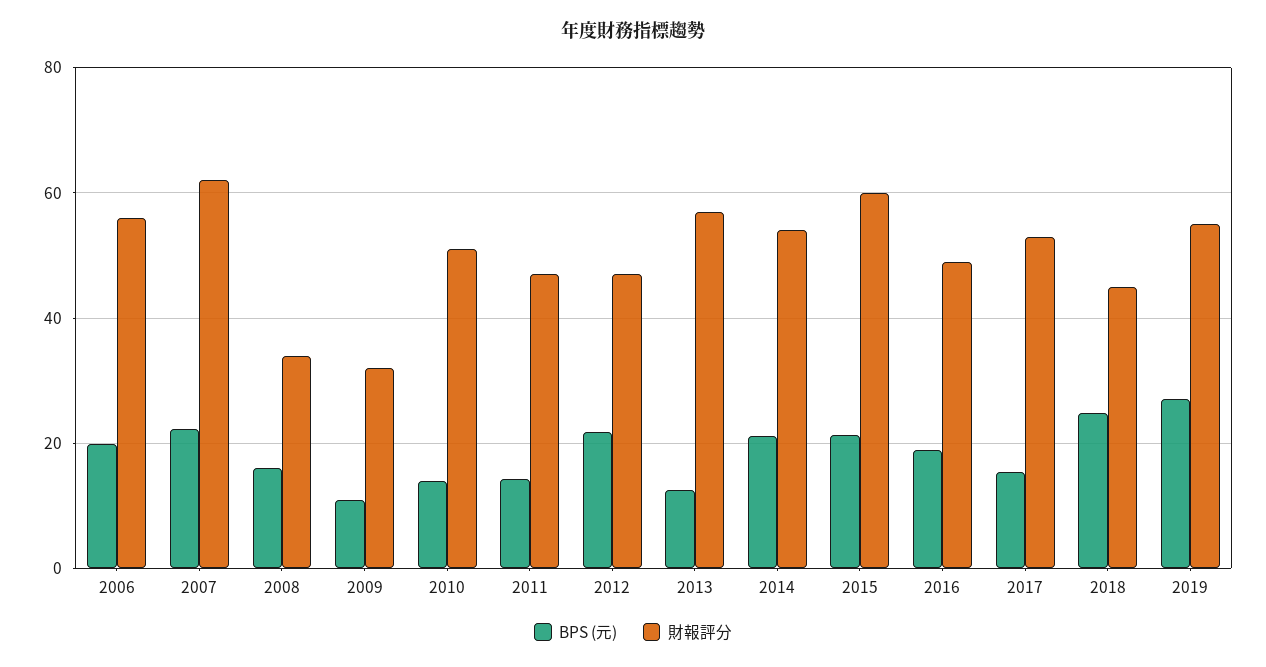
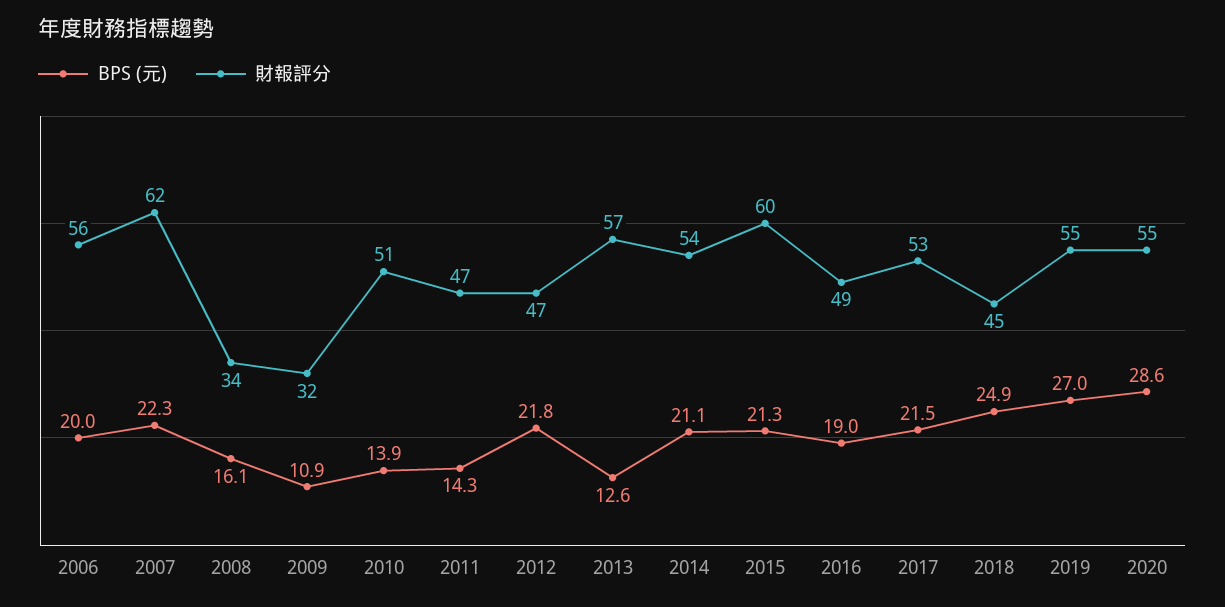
BPS (元), 2017: 16 -> 21.5
BPS (元), 2020: none -> 28.6
財報評分, 2020: none -> 55

